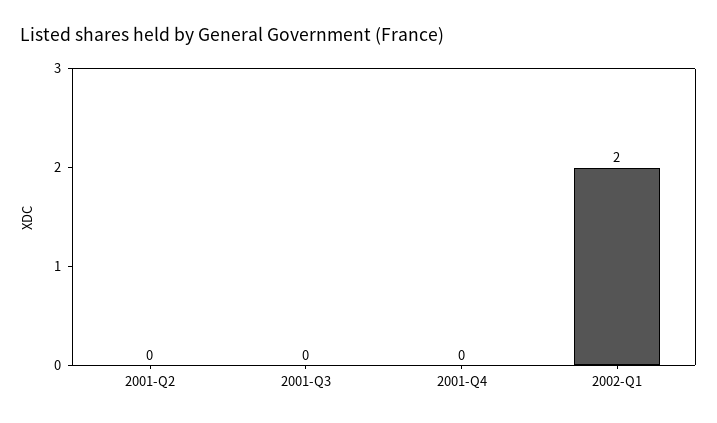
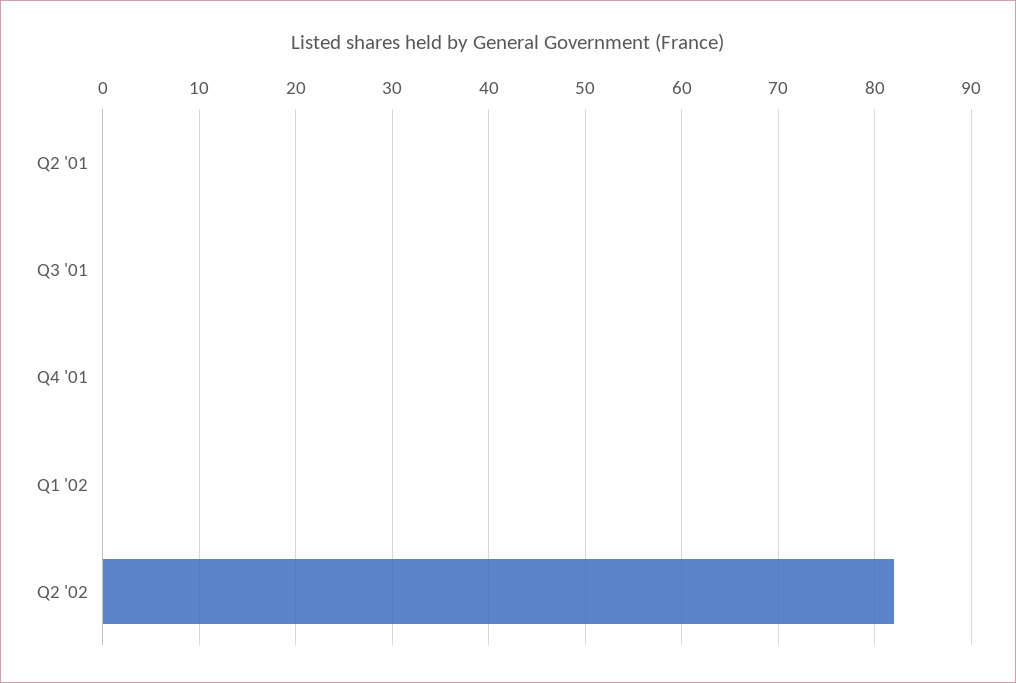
2002-Q1: 2 -> 0
Q2 '02: none -> 82

